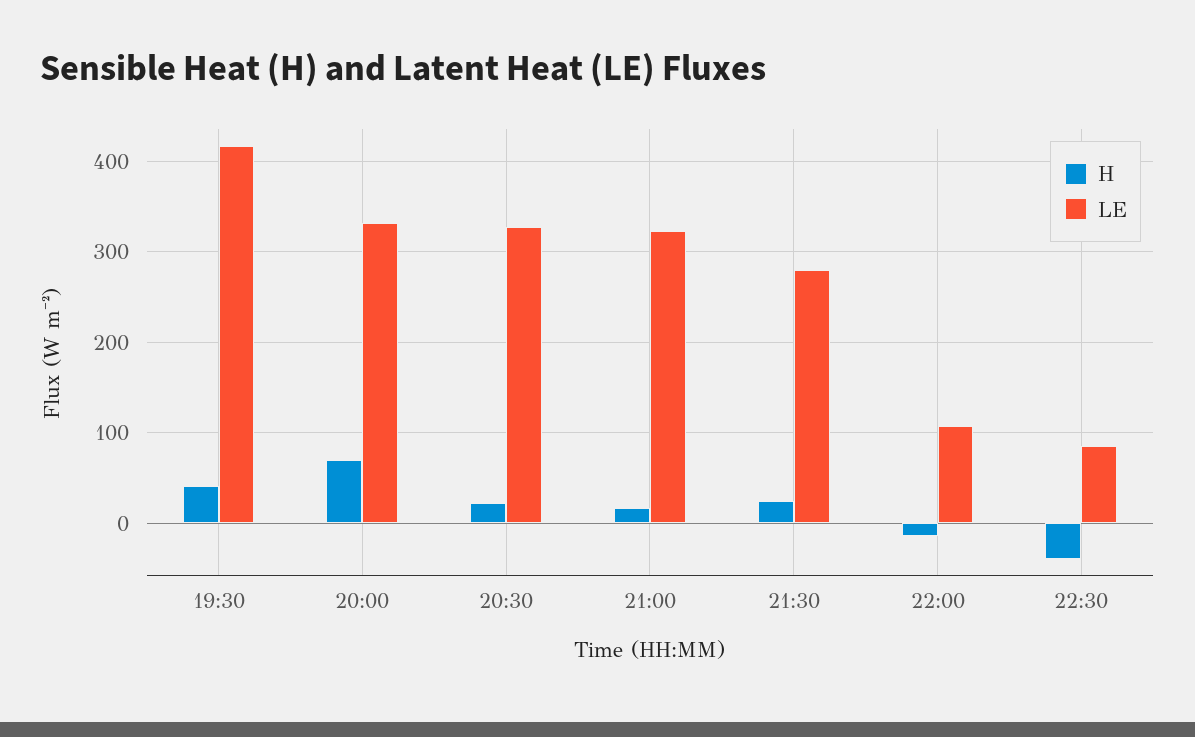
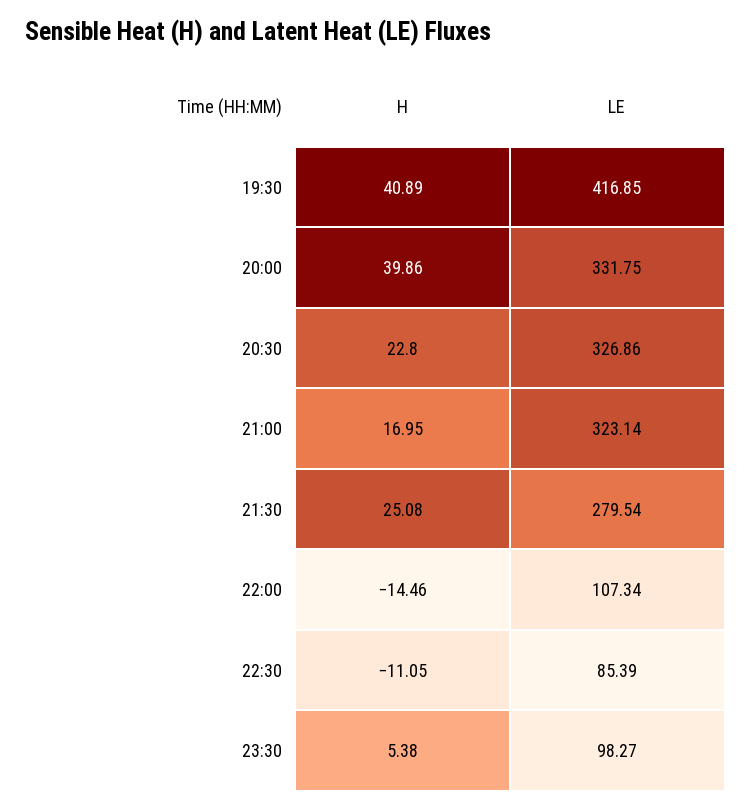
H, 20:00: 70 -> 39.86
H, 22:30: -40 -> -11.05
H, 23:30: none -> 5.38
LE, 23:30: none -> 98.27

